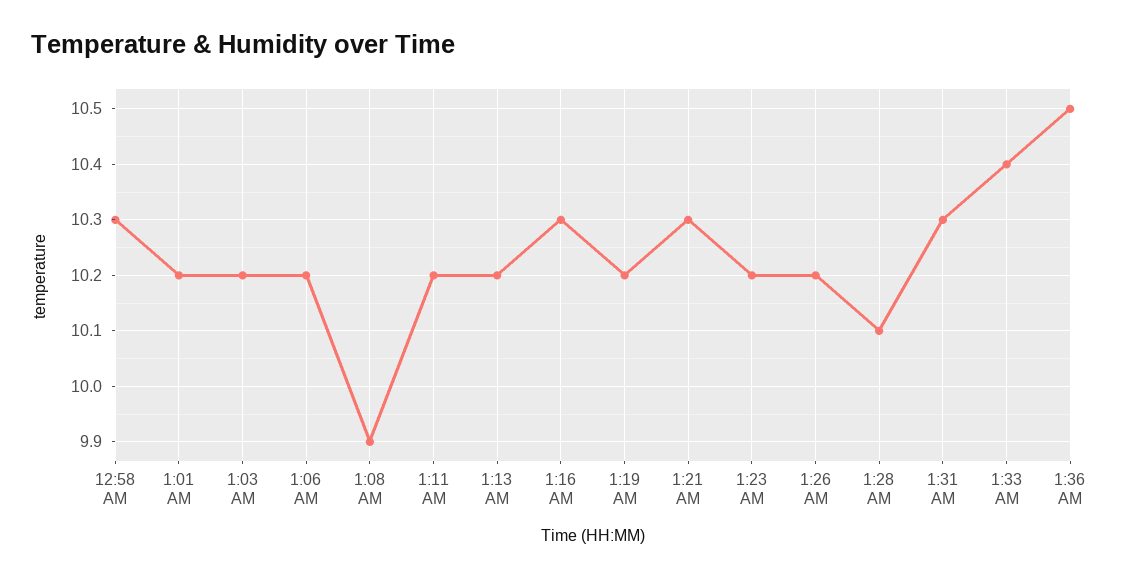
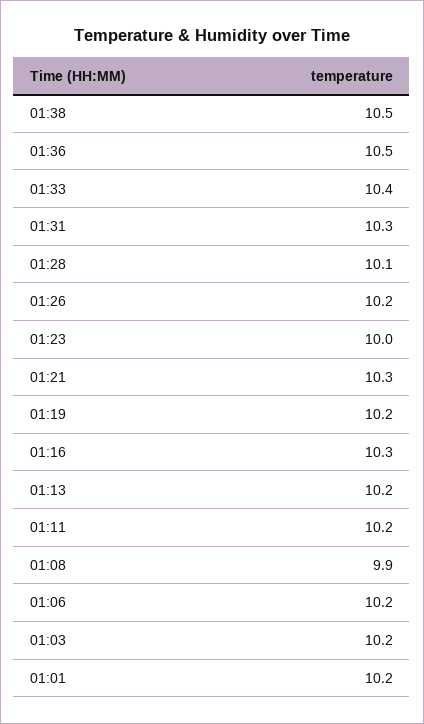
12:58 AM: 10.3 -> none
1:23 AM: 10.2 -> 10
01:38: none -> 10.5

